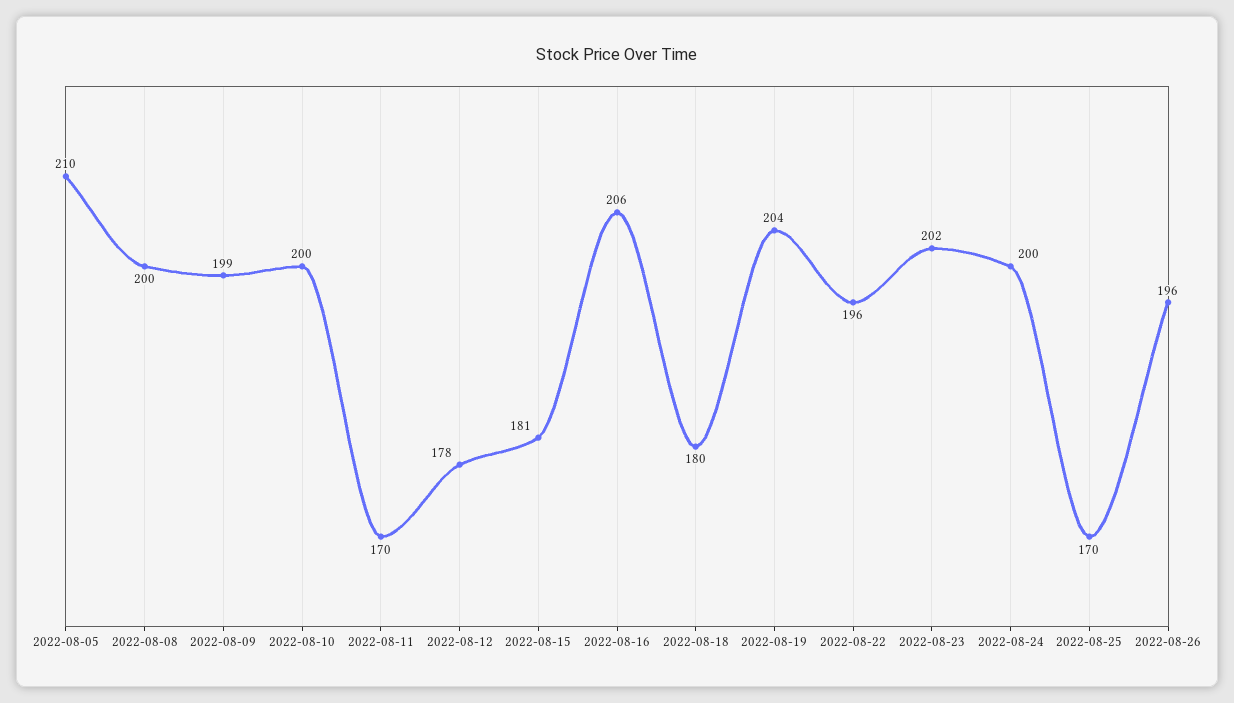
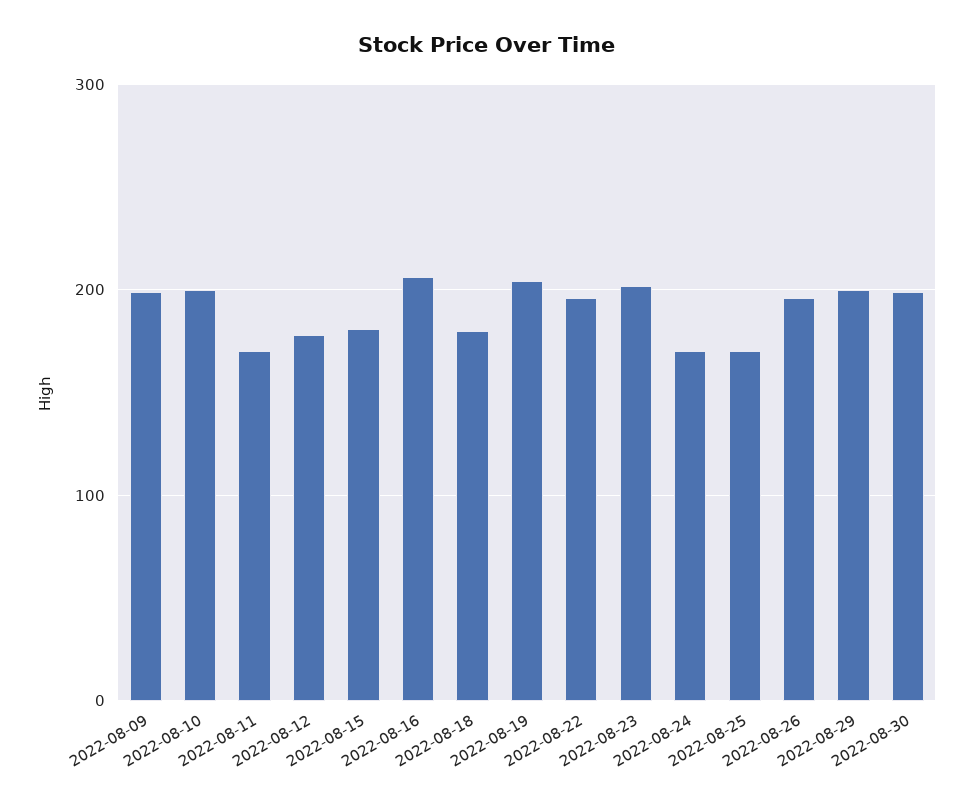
2022-08-05: 210 -> none
2022-08-08: 200 -> none
2022-08-24: 200 -> 170
2022-08-29: none -> 200
2022-08-30: none -> 200

